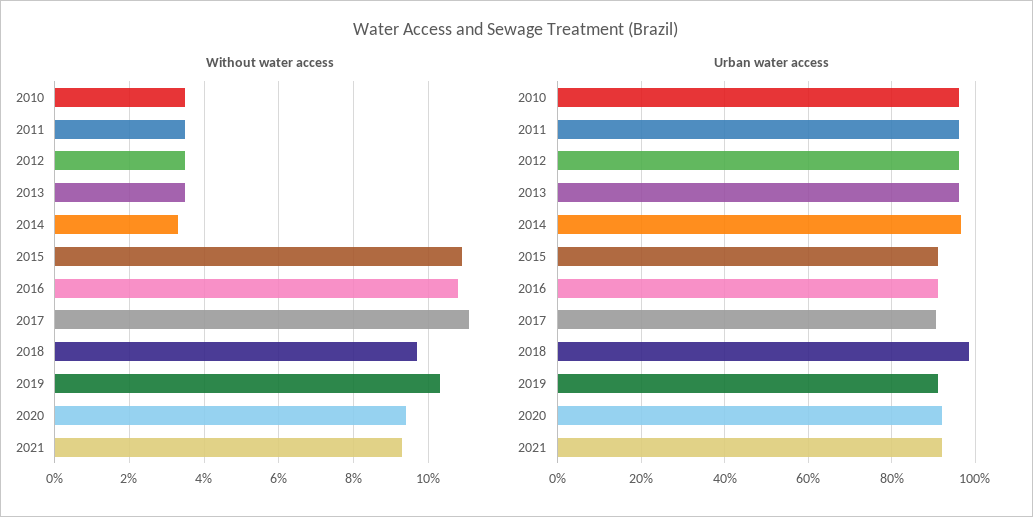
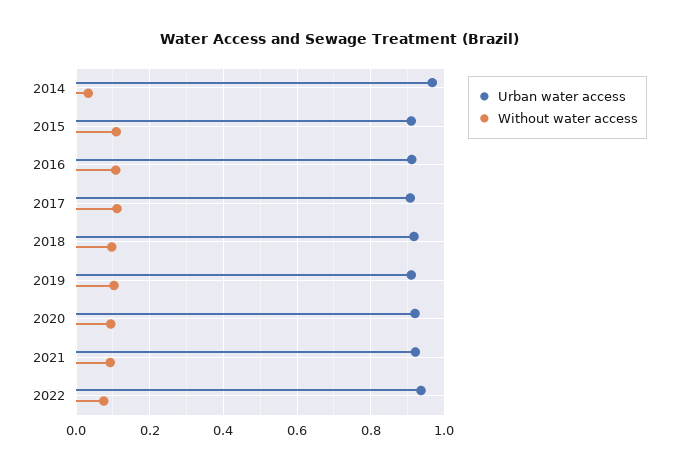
Without water access, 2010: 0.035 -> none
Without water access, 2011: 0.035 -> none
Without water access, 2012: 0.035 -> none
Without water access, 2013: 0.035 -> none
Urban water access, 2010: 0.96 -> none
Urban water access, 2011: 0.96 -> none
Urban water access, 2012: 0.96 -> none
Urban water access, 2013: 0.96 -> none
Urban water access, 2018: 0.98 -> 0.92
Urban water access, 2022: none -> 0.94
Without water access, 2022: none -> 0.08

